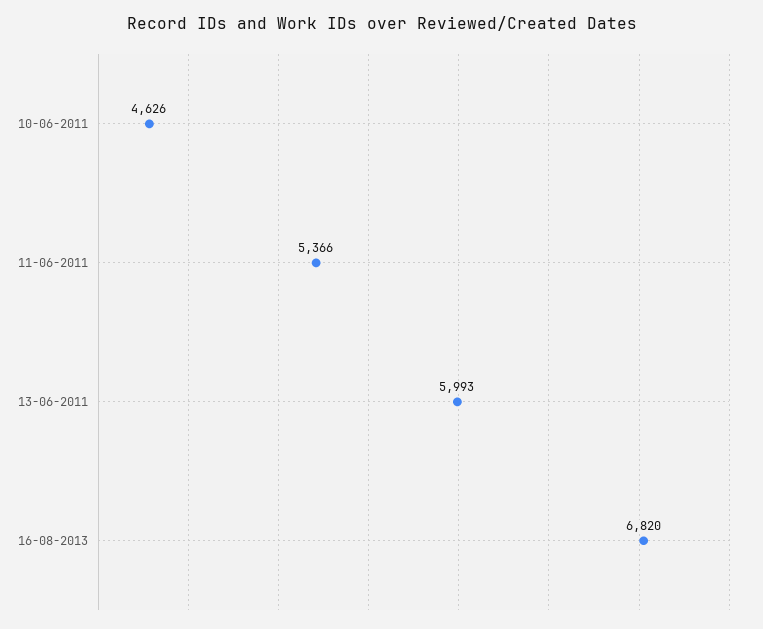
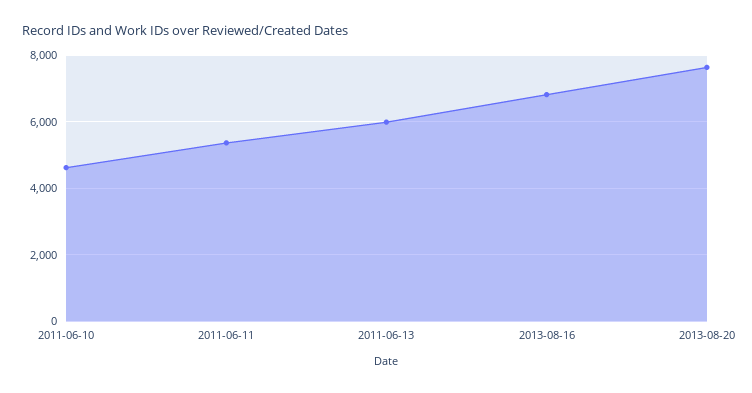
2013-08-20: none -> 7600

